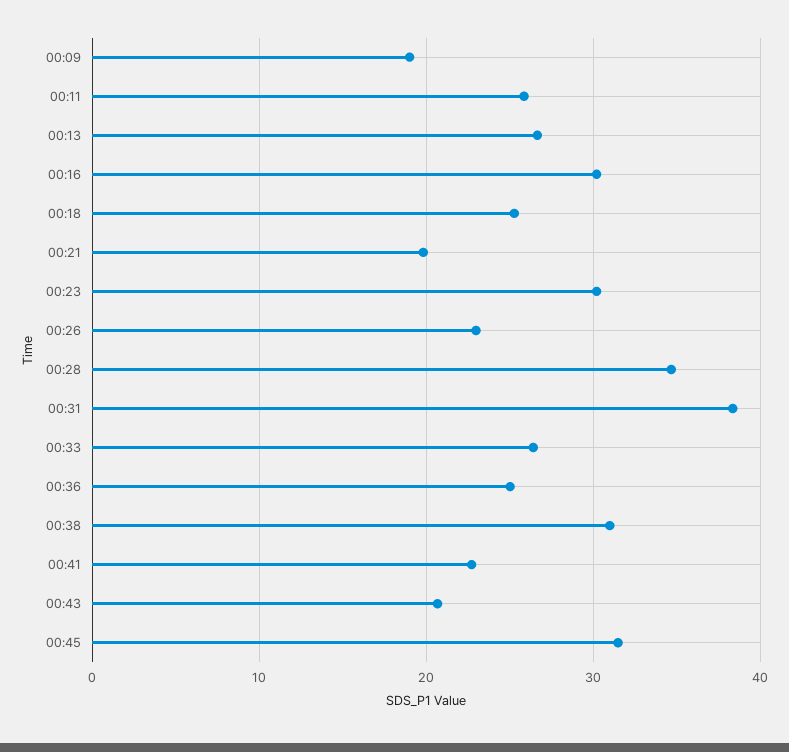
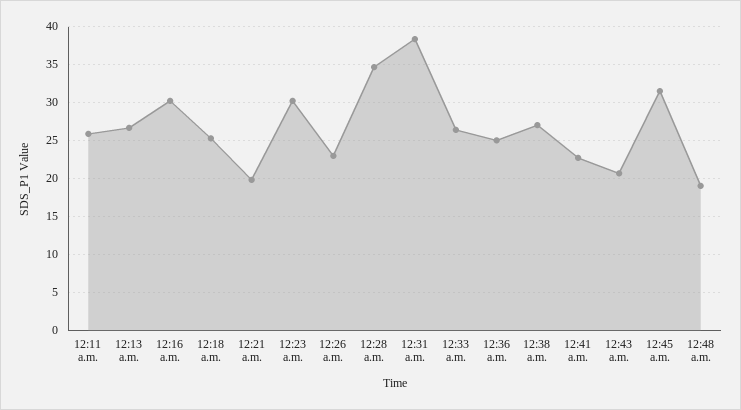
00:09: 19 -> none
00:38: 31 -> 27
12:48 a.m.: none -> 19

